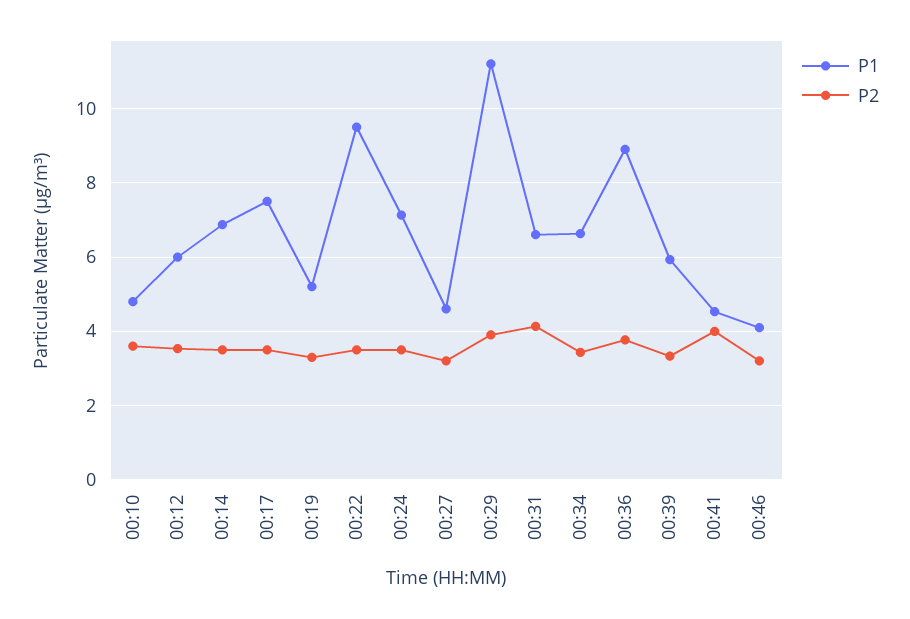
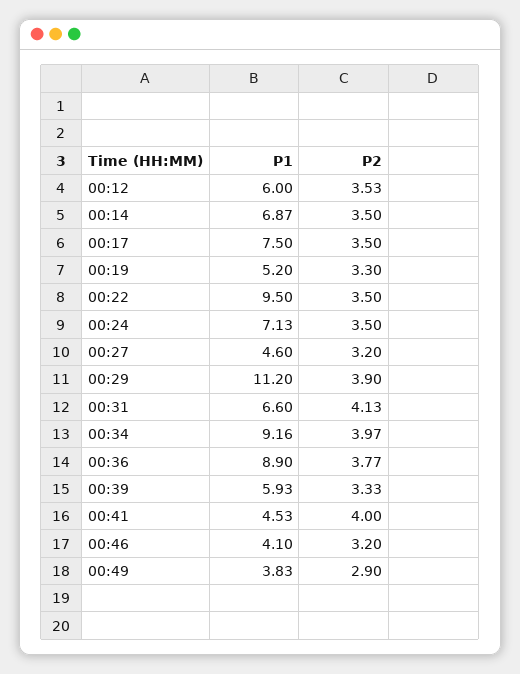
P1, 00:10: 4.8 -> none
P2, 00:10: 3.6 -> none
P1, 00:34: 6.6 -> 9.16
P2, 00:34: 3.4 -> 3.97
P1, 00:49: none -> 3.83
P2, 00:49: none -> 2.9

